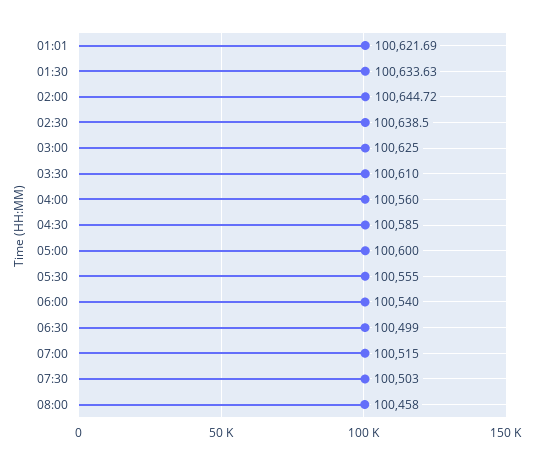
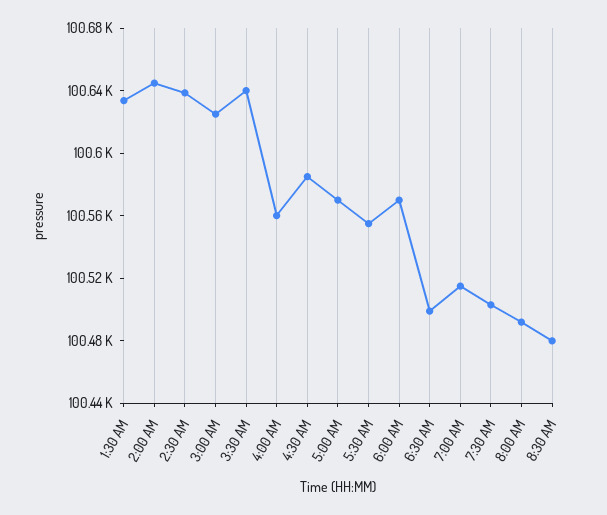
01:01: 100621.69 -> none
03:30: 100610 -> 100640
05:00: 100600 -> 100570
06:00: 100540 -> 100570
08:00: 100458 -> 100490
8:30 AM: none -> 100480

